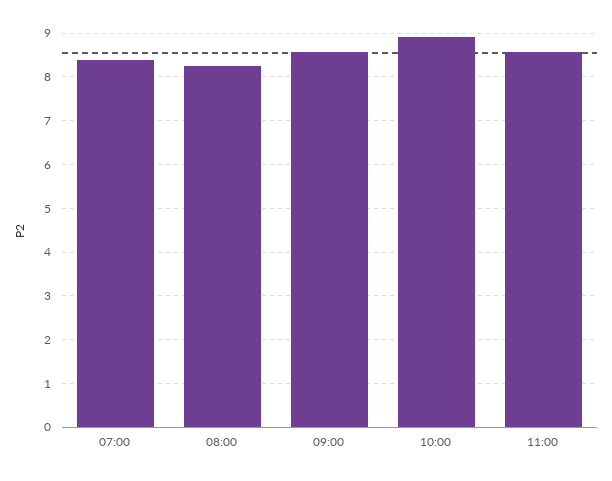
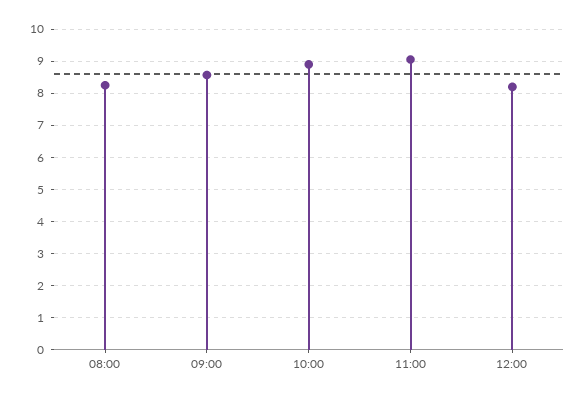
07:00: 8.4 -> none
11:00: 8.6 -> 9
12:00: none -> 8.2

